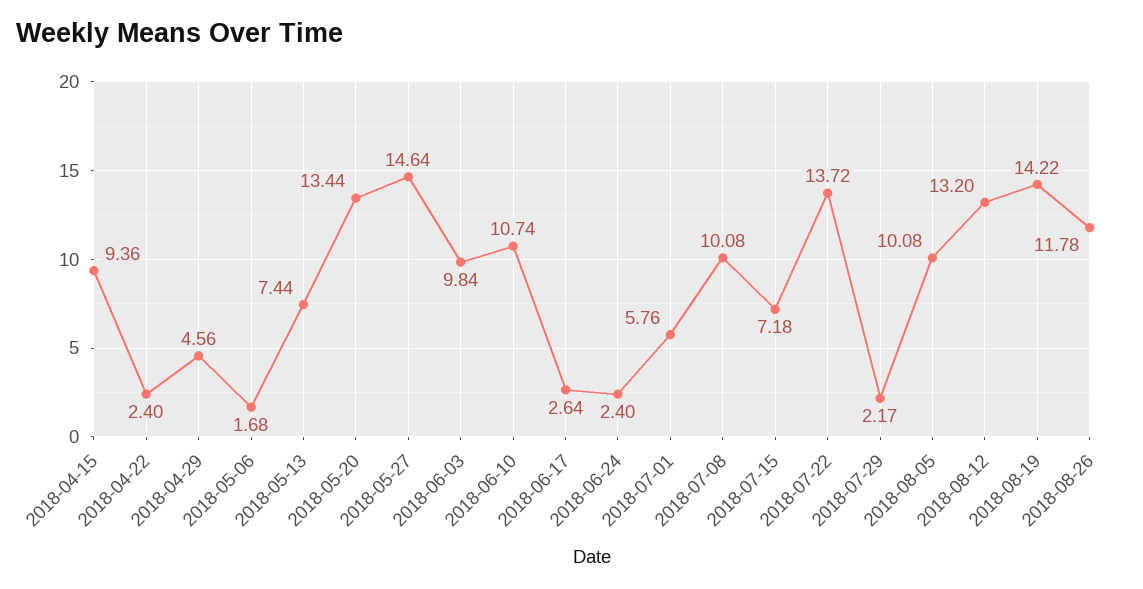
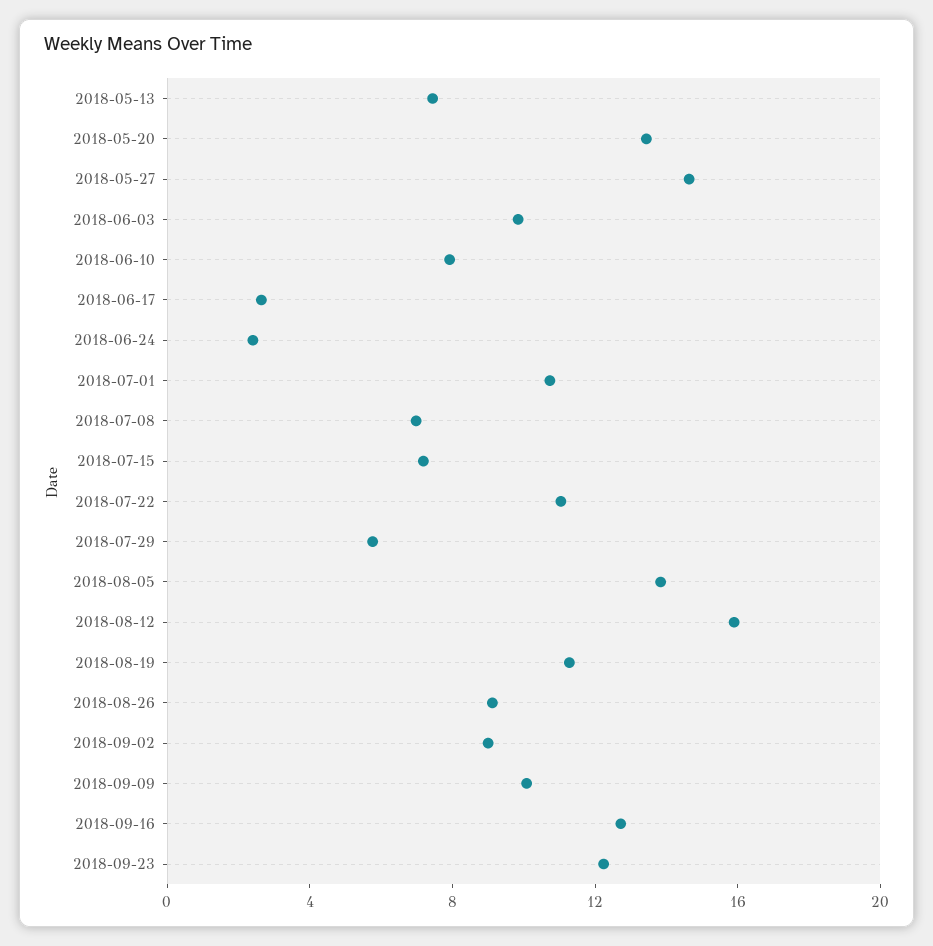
2018-04-15: 9.36 -> none
2018-04-22: 2.4 -> none
2018-04-29: 4.56 -> none
2018-05-06: 1.68 -> none
2018-06-10: 10.74 -> 8
2018-07-01: 5.76 -> 11
2018-07-08: 10.08 -> 7
2018-07-22: 13.72 -> 11
2018-07-29: 2.17 -> 6
2018-08-05: 10.08 -> 14
2018-08-12: 13.2 -> 16
2018-08-19: 14.22 -> 11
2018-08-26: 11.78 -> 9
2018-09-02: none -> 9
2018-09-09: none -> 10
2018-09-16: none -> 13
2018-09-23: none -> 12

